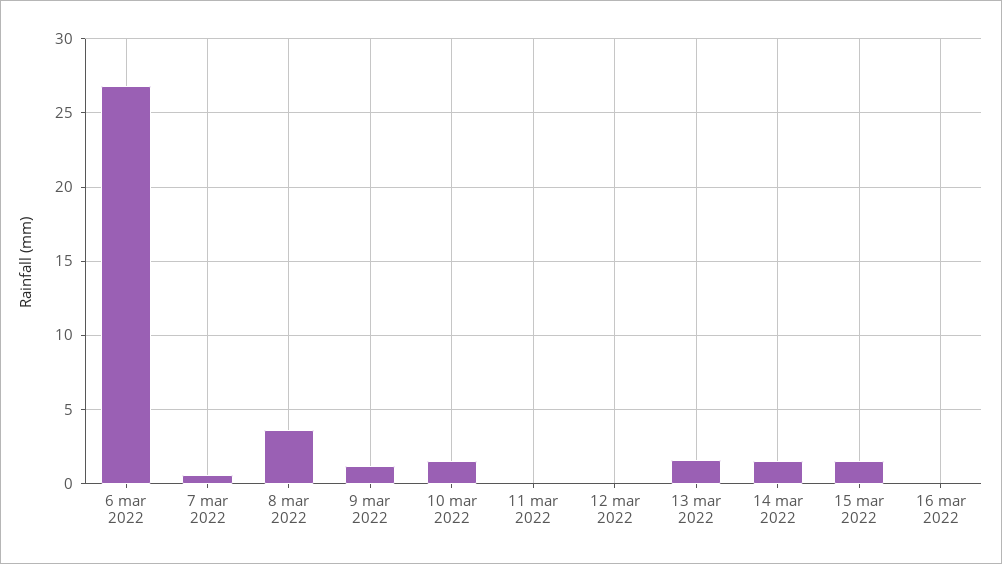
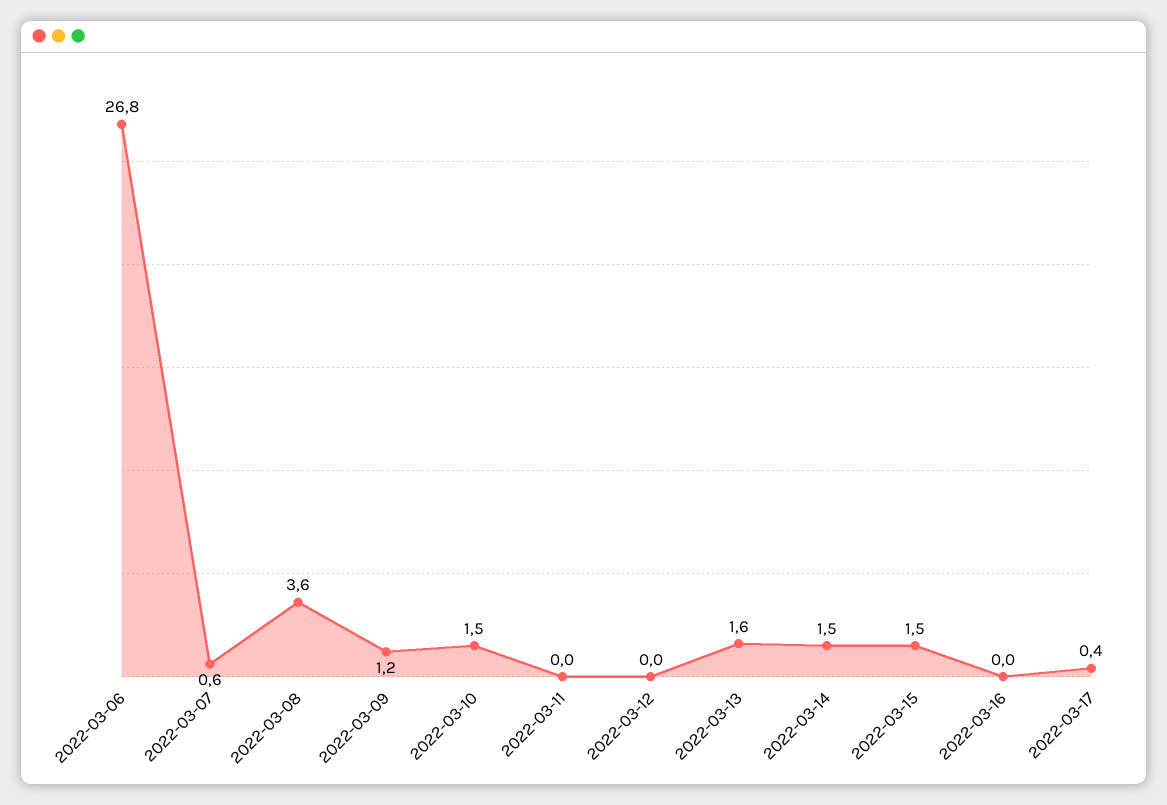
2022-03-17: none -> 0.4

